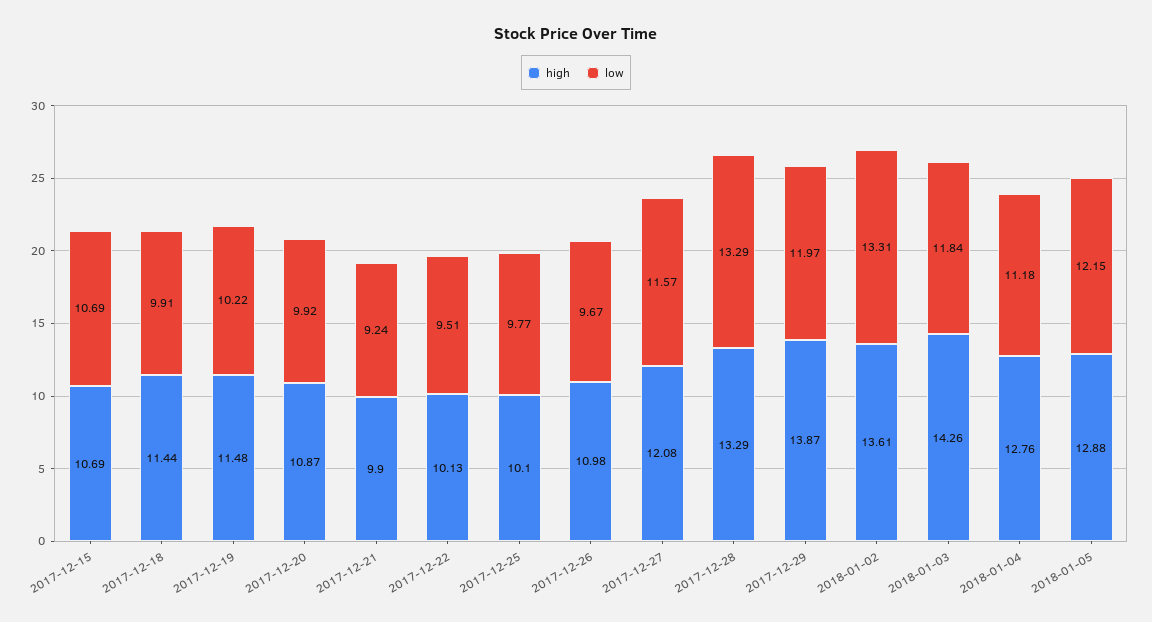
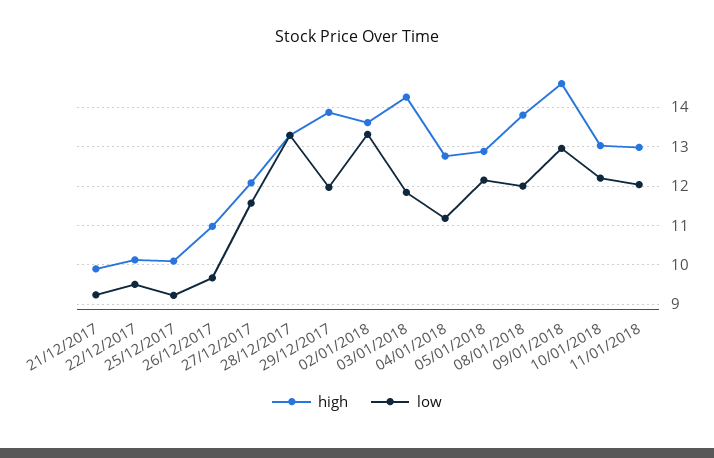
high, 2017-12-15: 10.69 -> none
low, 2017-12-15: 10.69 -> none
high, 2017-12-18: 11.44 -> none
low, 2017-12-18: 9.91 -> none
high, 2017-12-19: 11.48 -> none
low, 2017-12-19: 10.22 -> none
high, 2017-12-20: 10.87 -> none
low, 2017-12-20: 9.92 -> none
low, 2017-12-25: 9.77 -> 9.2
high, 08/01/2018: none -> 13.8
low, 08/01/2018: none -> 12
high, 09/01/2018: none -> 14.6
low, 09/01/2018: none -> 13
high, 10/01/2018: none -> 13
low, 10/01/2018: none -> 12.2
high, 11/01/2018: none -> 13
low, 11/01/2018: none -> 12

